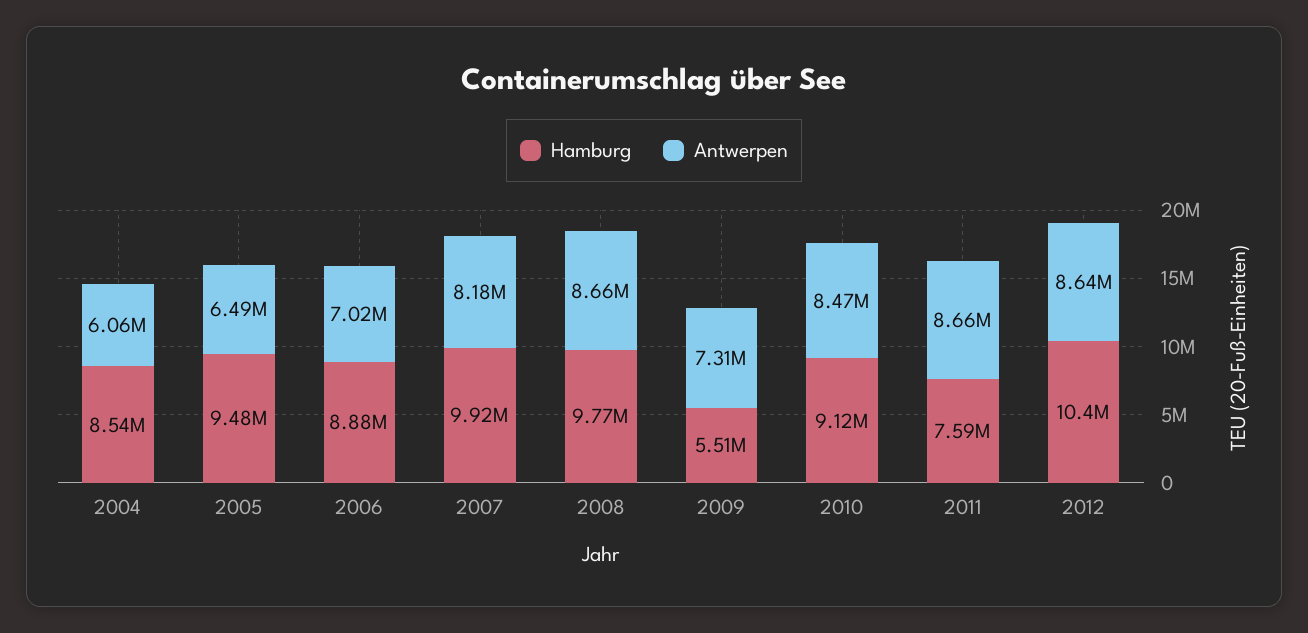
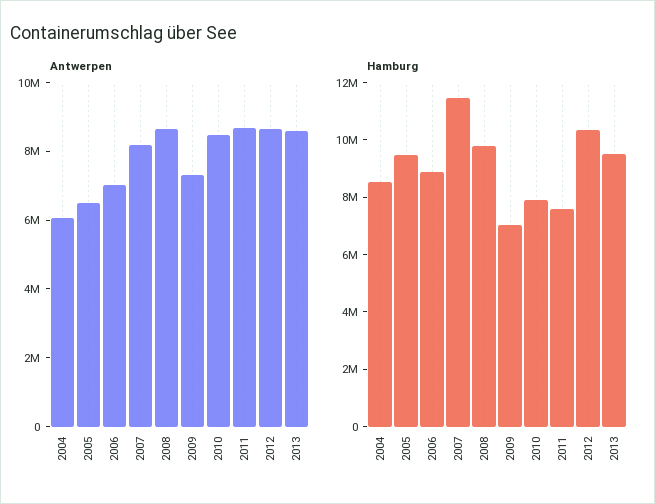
Hamburg, 2007: 9920000 -> 11500000
Hamburg, 2009: 5510000 -> 7000000
Hamburg, 2010: 9120000 -> 8000000
Antwerpen, 2013: none -> 8500000
Hamburg, 2013: none -> 9500000

